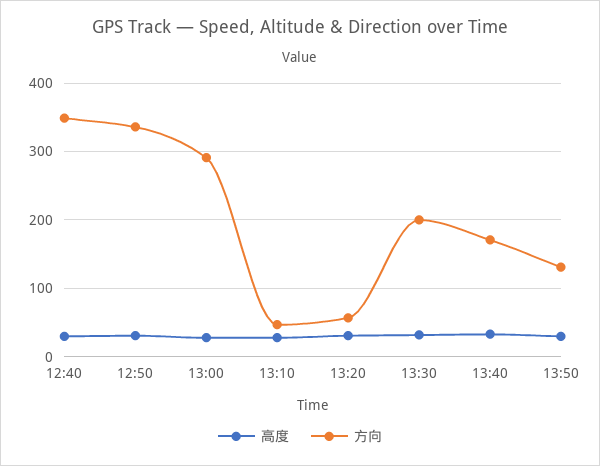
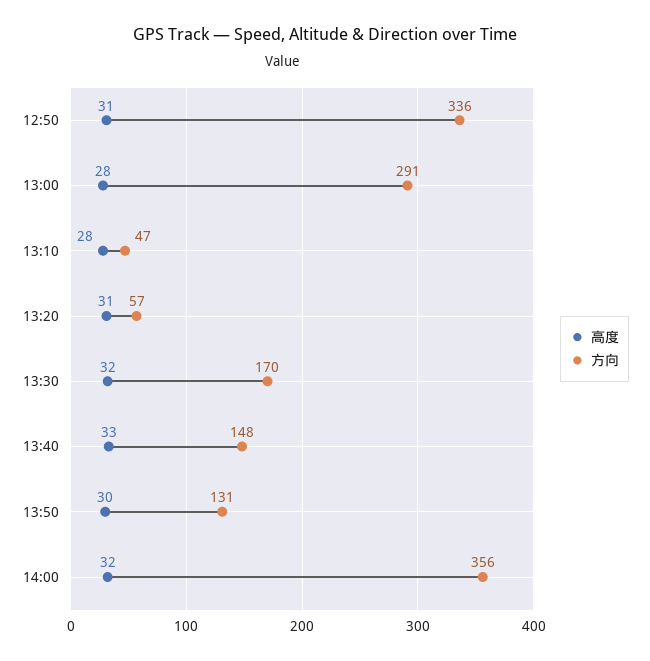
高度, 12:40: 30 -> none
方向, 12:40: 350 -> none
方向, 13:30: 200 -> 170
方向, 13:40: 170 -> 148
高度, 14:00: none -> 32
方向, 14:00: none -> 356

